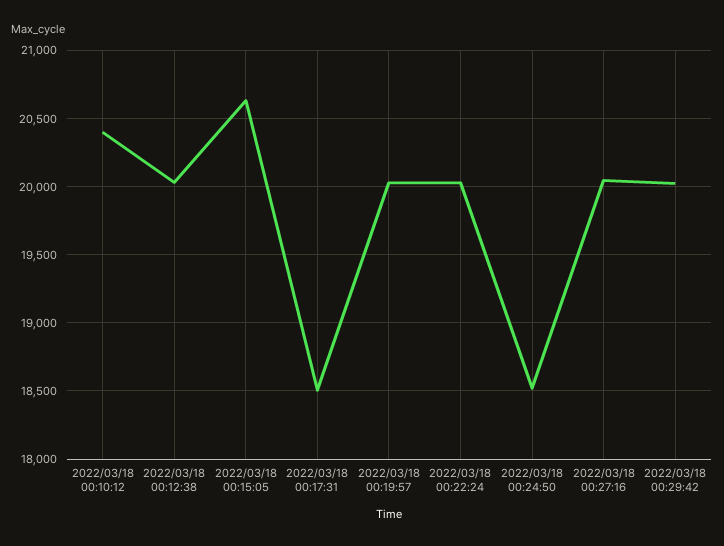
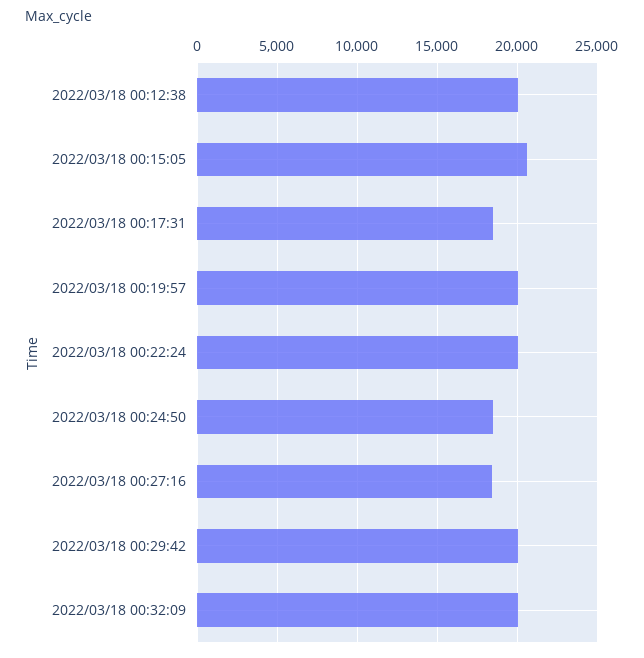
2022/03/18 00:10:12: 20400 -> none
2022/03/18 00:27:16: 20050 -> 18500
2022/03/18 00:32:09: none -> 20000

